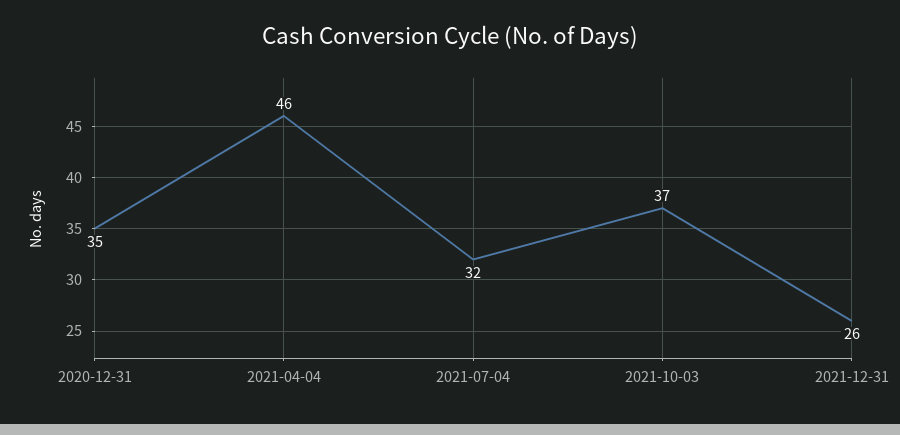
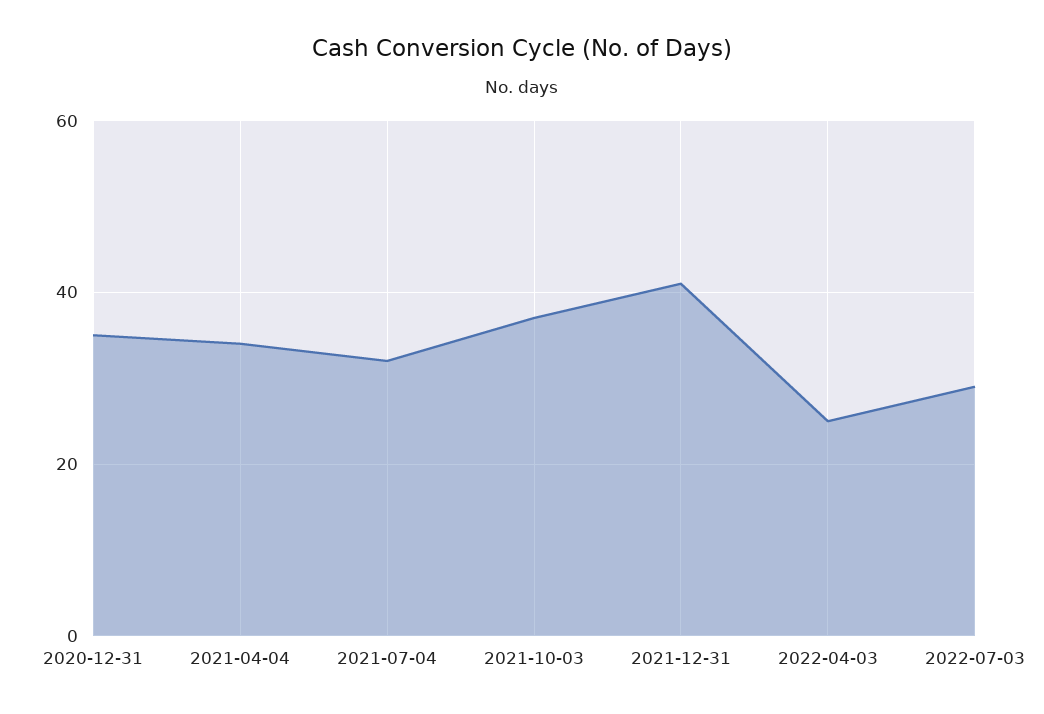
2021-04-04: 46 -> 35
2021-12-31: 26 -> 40
2022-04-03: none -> 25
2022-07-03: none -> 30

